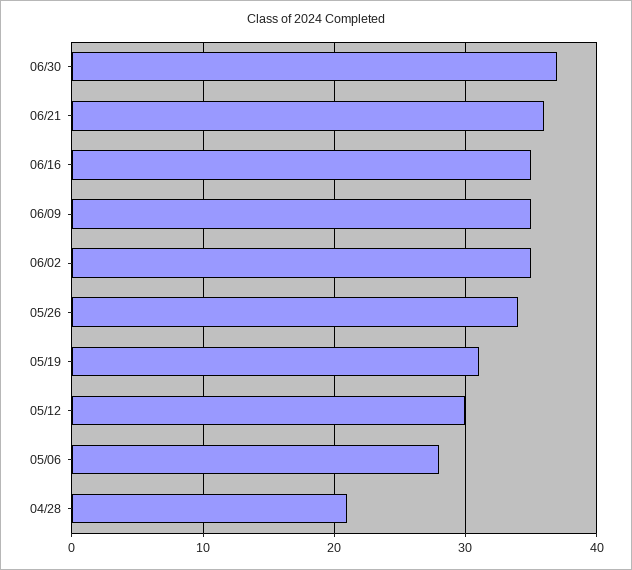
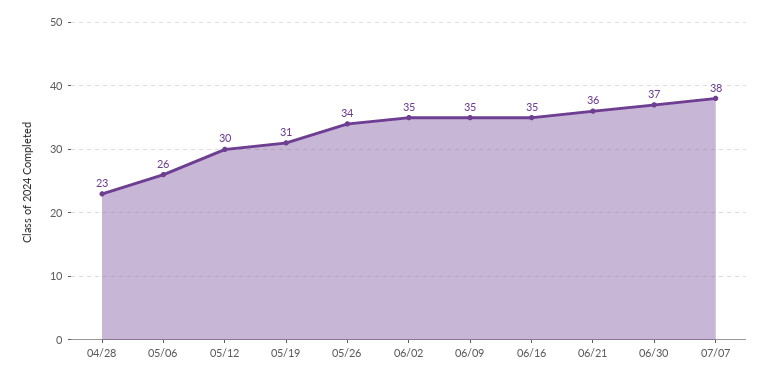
05/06: 28 -> 26
04/28: 21 -> 23
07/07: none -> 38

